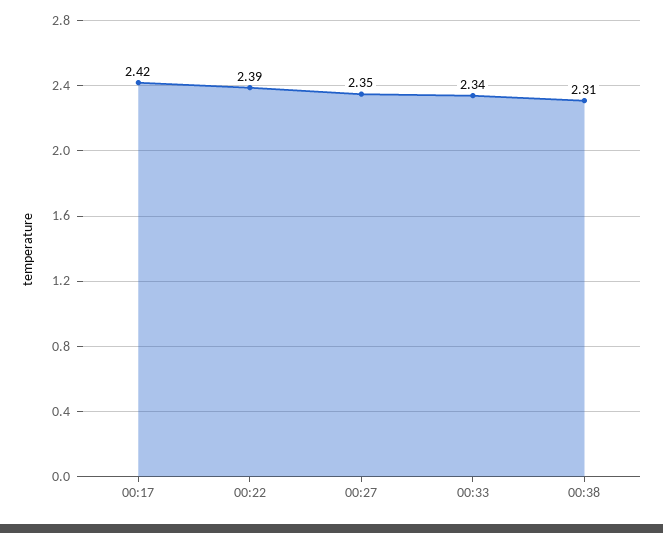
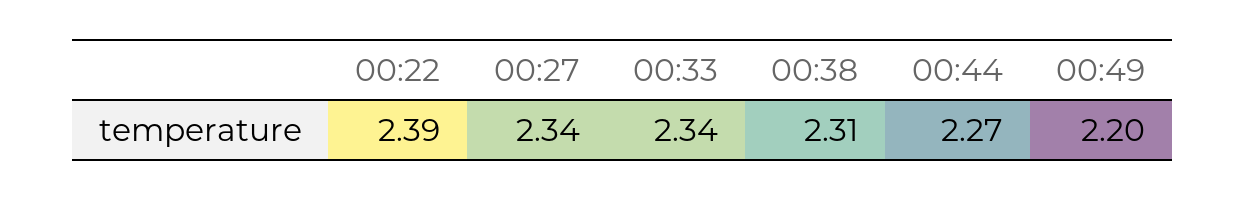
00:17: 2.42 -> none
00:27: 2.35 -> 2.34
00:44: none -> 2.27
00:49: none -> 2.2

